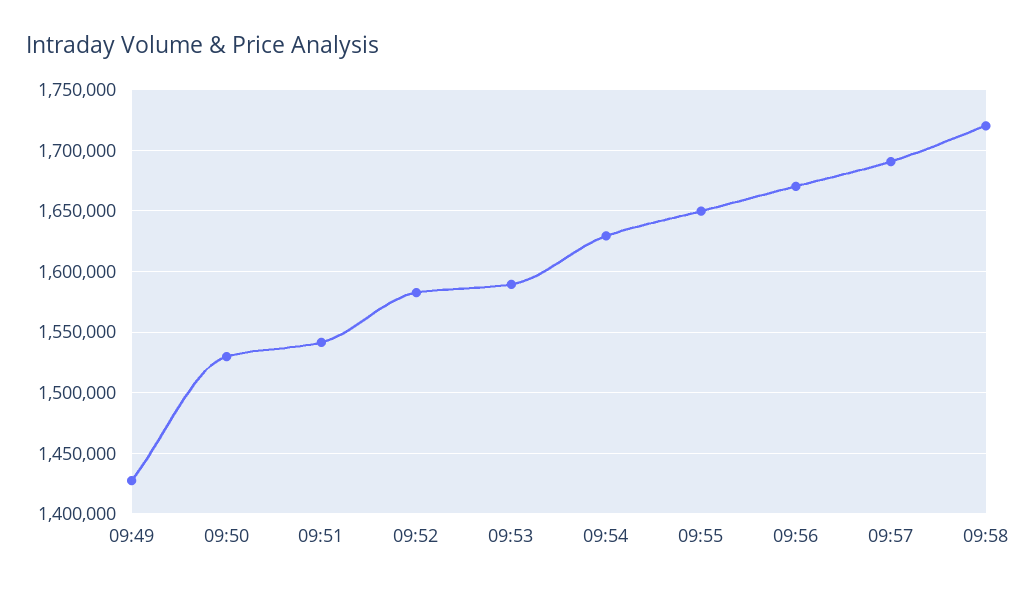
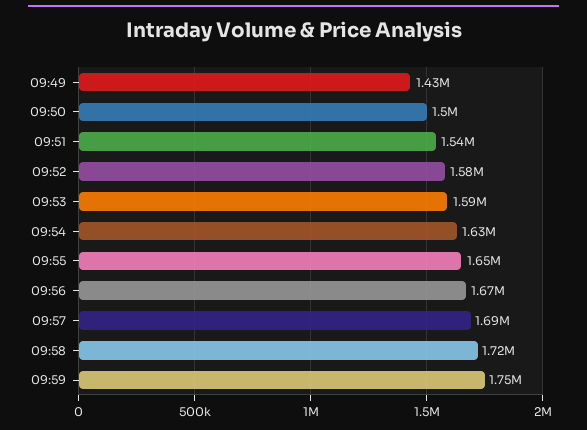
09:50: 1530000 -> 1500000
09:59: none -> 1750000

